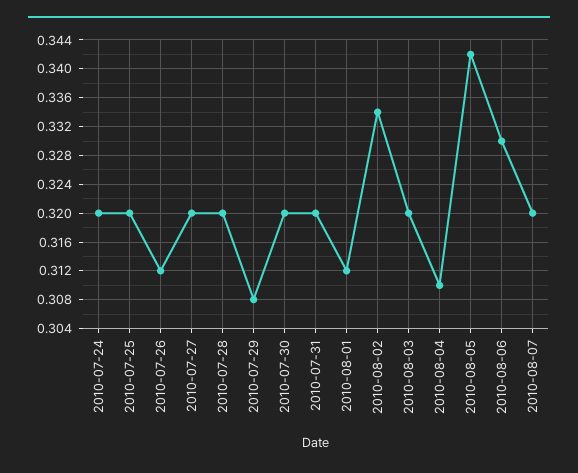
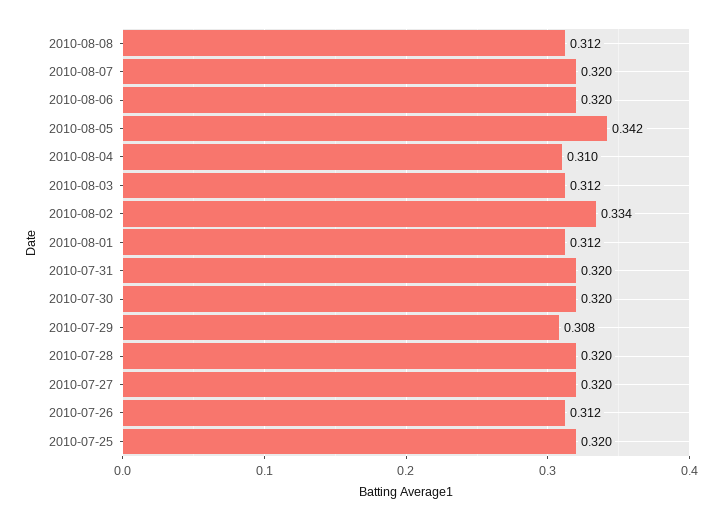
2010-07-24: 0.32 -> none
2010-08-03: 0.32 -> 0.312
2010-08-06: 0.33 -> 0.32
2010-08-08: none -> 0.312

